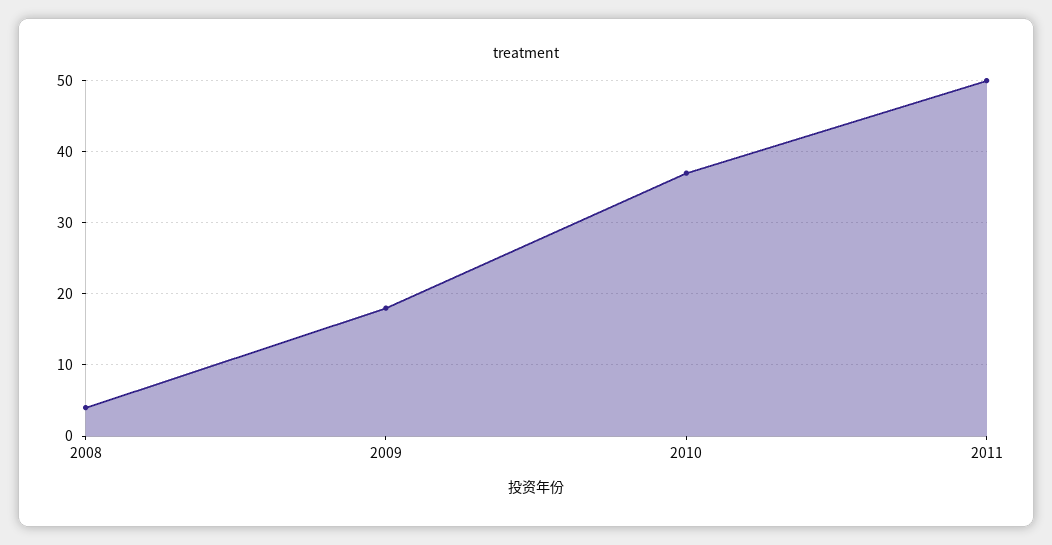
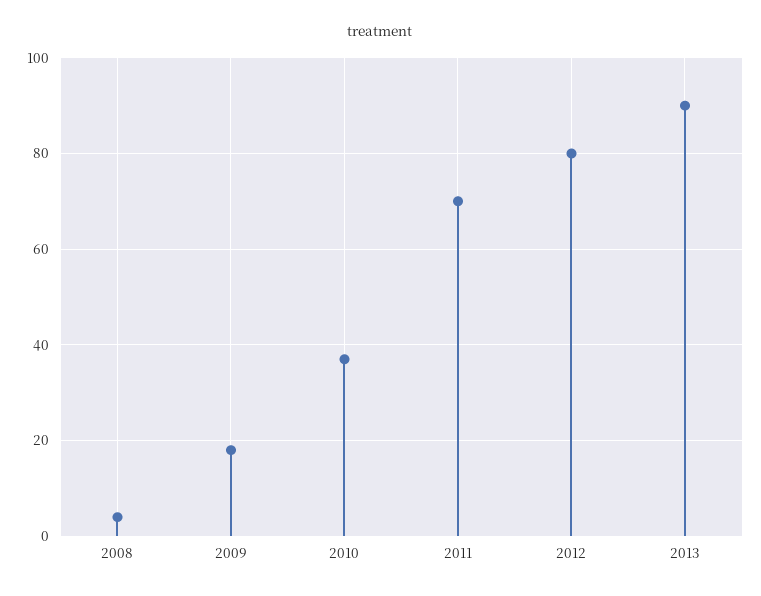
2011: 50 -> 70
2012: none -> 80
2013: none -> 90

